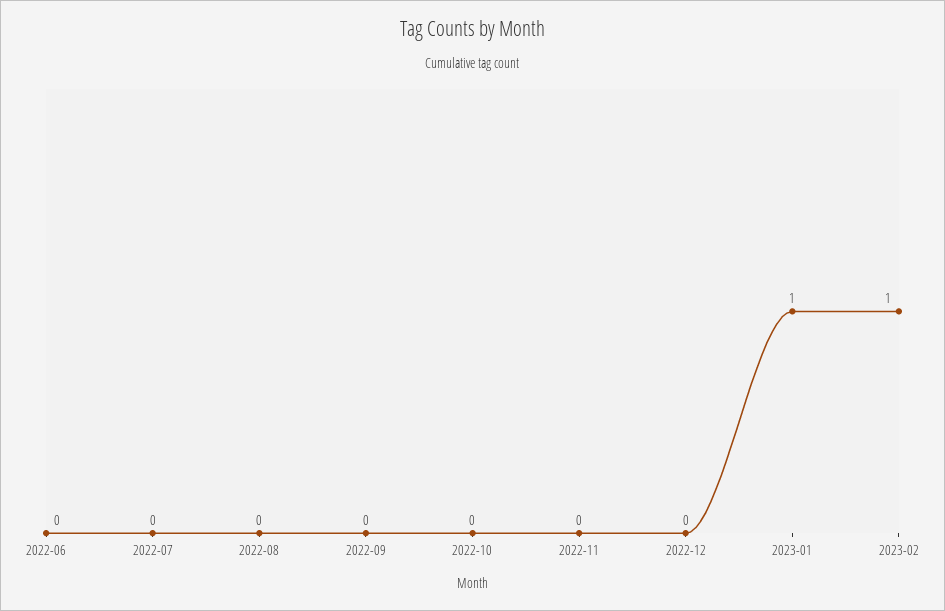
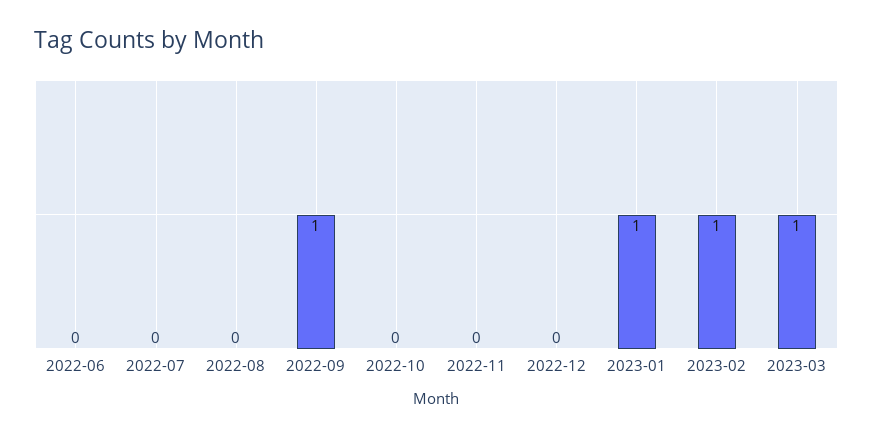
2022-09: 0 -> 1
2023-03: none -> 1

